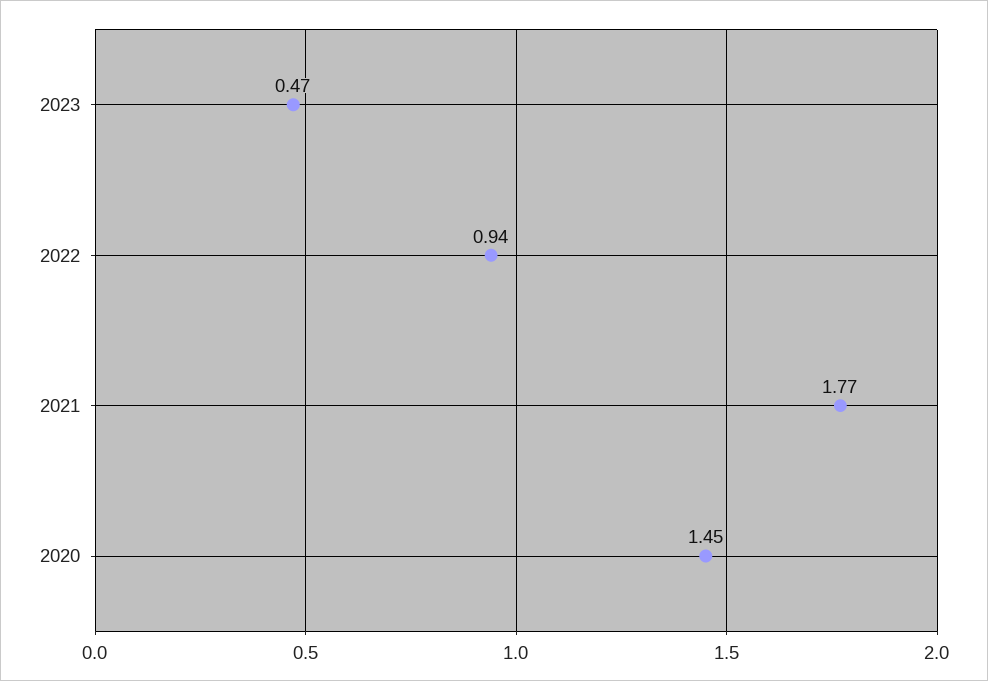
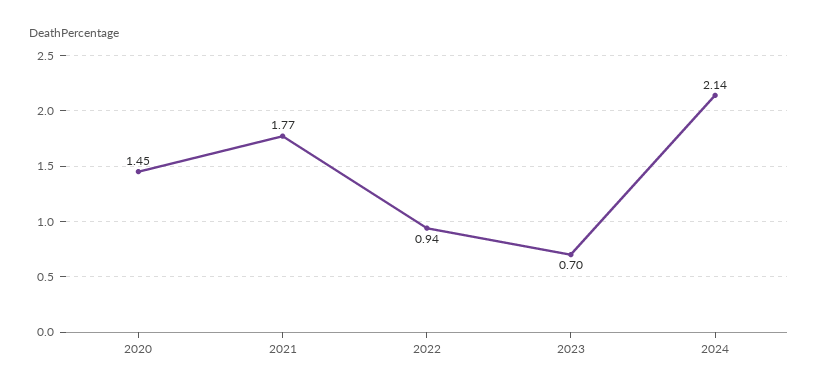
2023: 0.47 -> 0.7
2024: none -> 2.14

